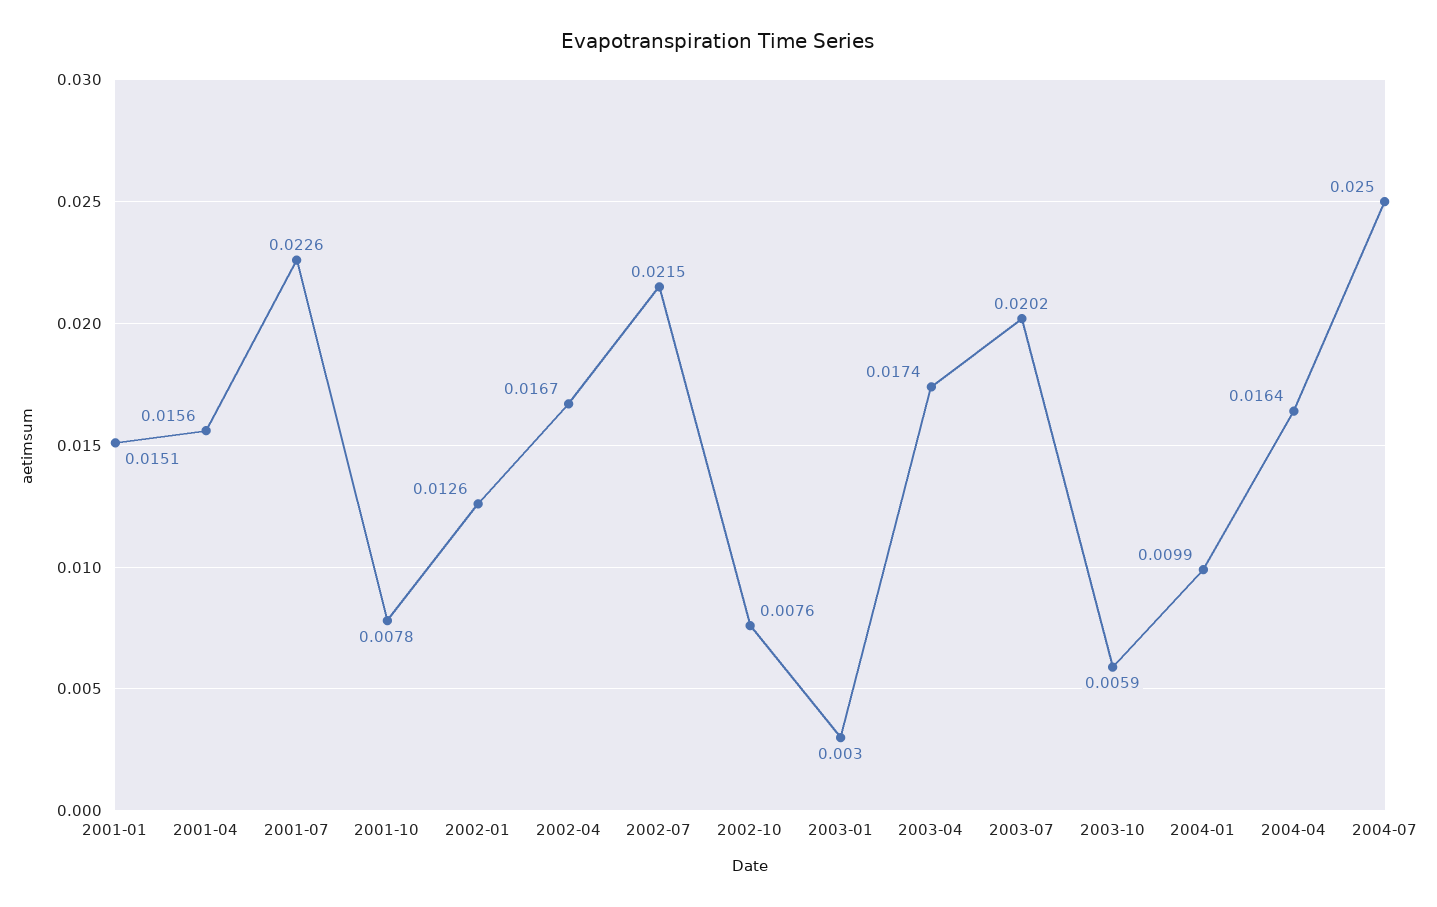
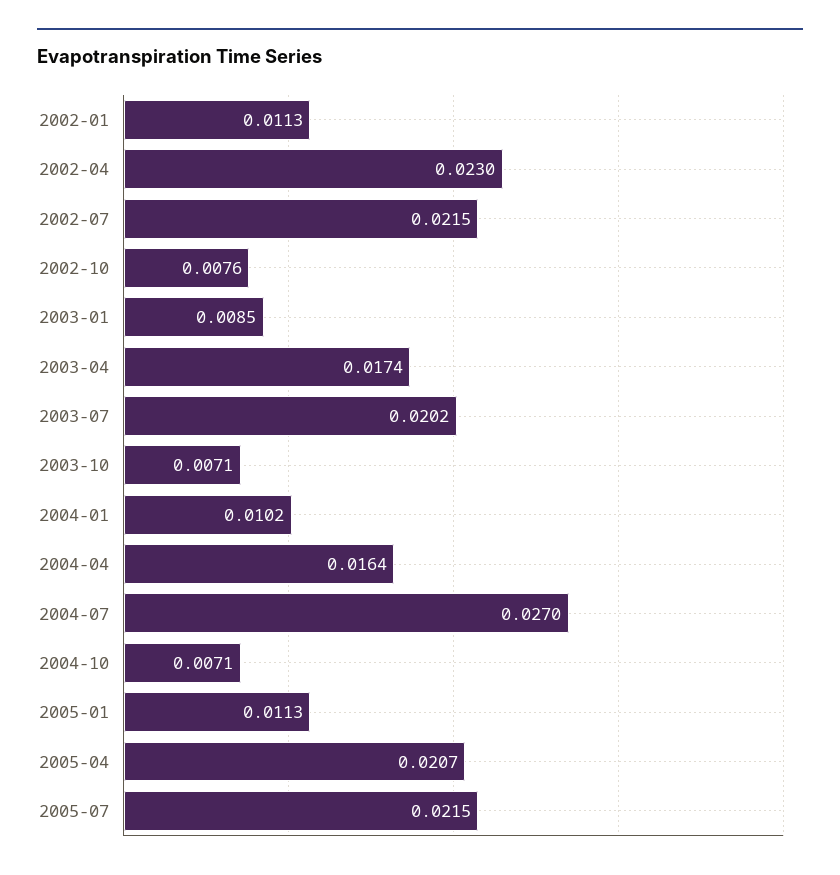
2001-01: 0.0151 -> none
2001-04: 0.0156 -> none
2001-07: 0.0226 -> none
2001-10: 0.0078 -> none
2002-01: 0.0126 -> 0.0113
2002-04: 0.0167 -> 0.023
2003-01: 0.003 -> 0.0085
2003-10: 0.0059 -> 0.0071
2004-01: 0.0099 -> 0.0102
2004-07: 0.025 -> 0.027
2004-10: none -> 0.0071
2005-01: none -> 0.0113
2005-04: none -> 0.0207
2005-07: none -> 0.0215

